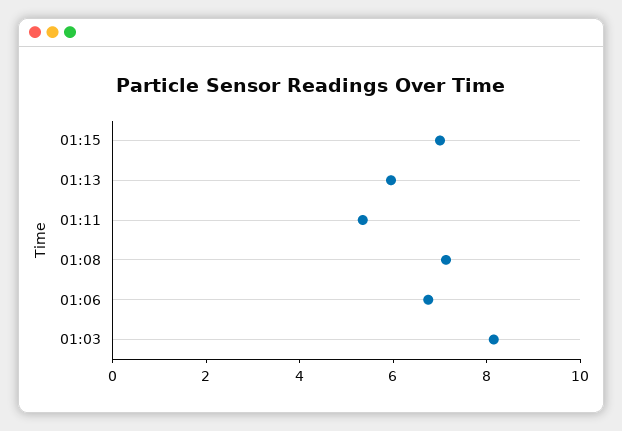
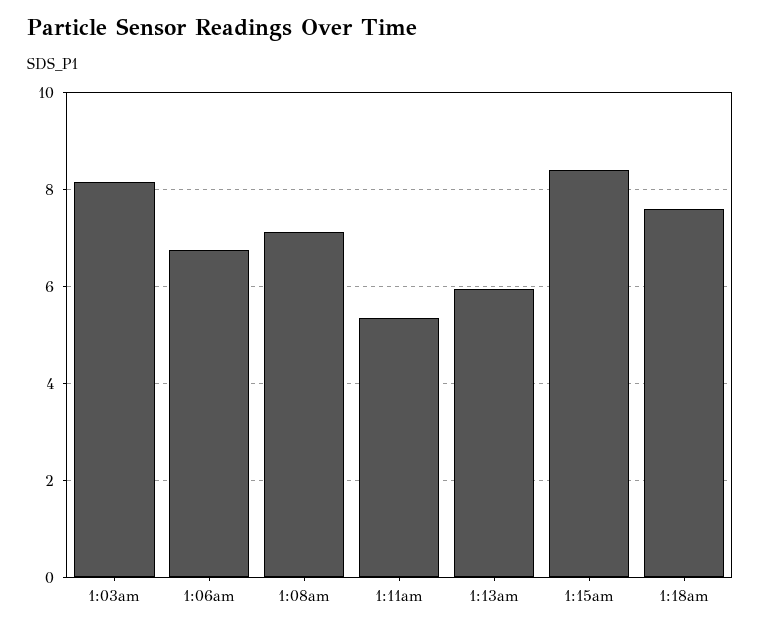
01:15: 7 -> 8.4
1:18am: none -> 7.6

